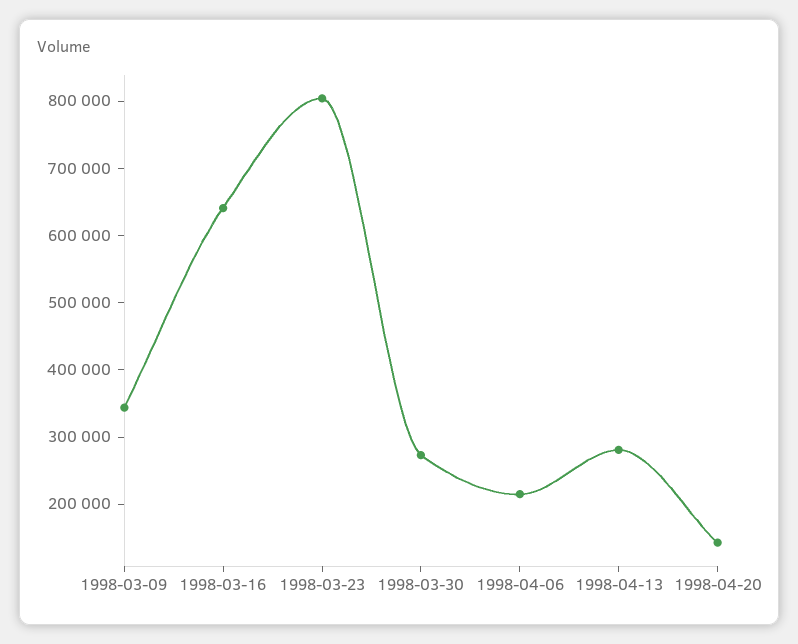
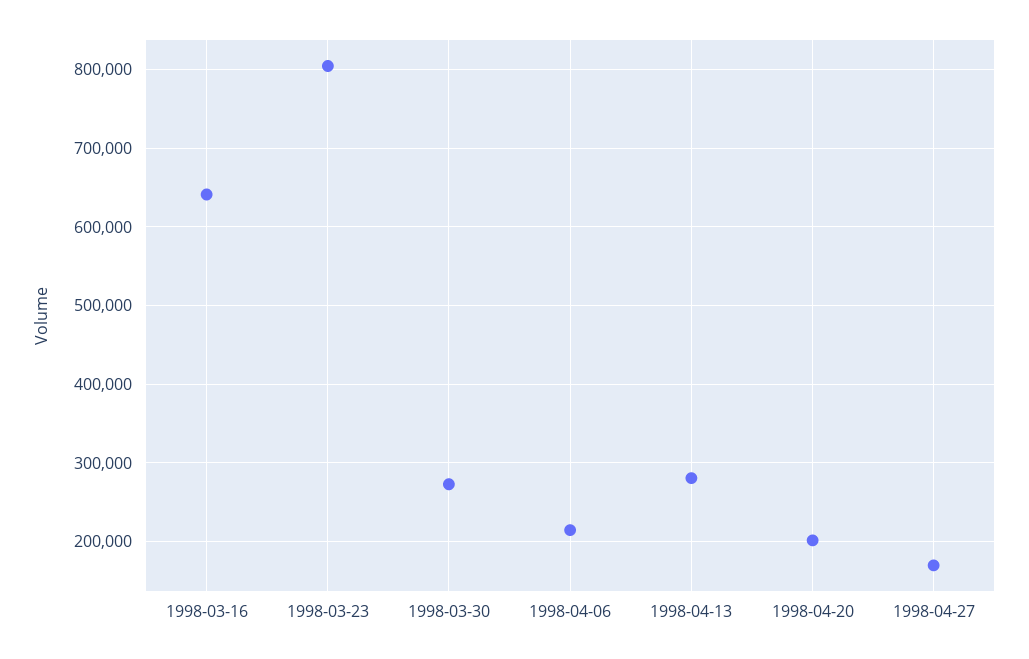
1998-03-09: 340000 -> none
1998-04-20: 140000 -> 200000
1998-04-27: none -> 170000

